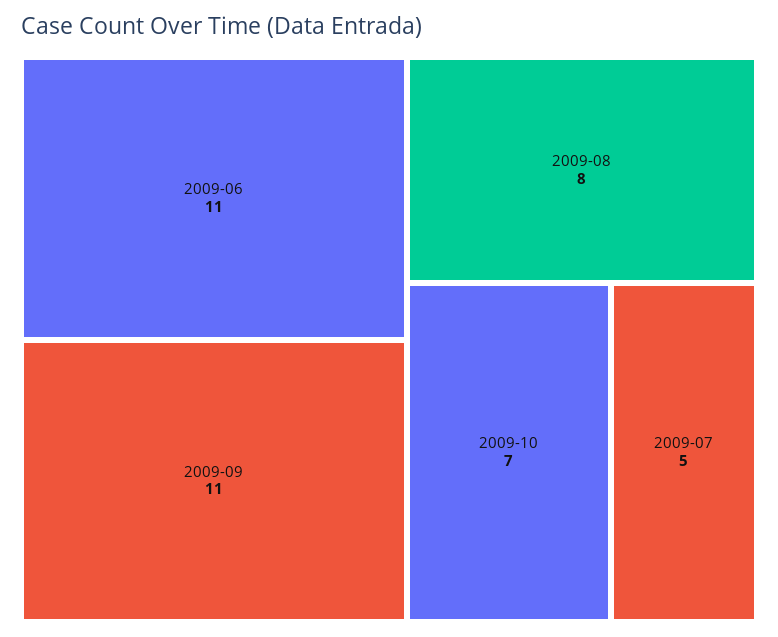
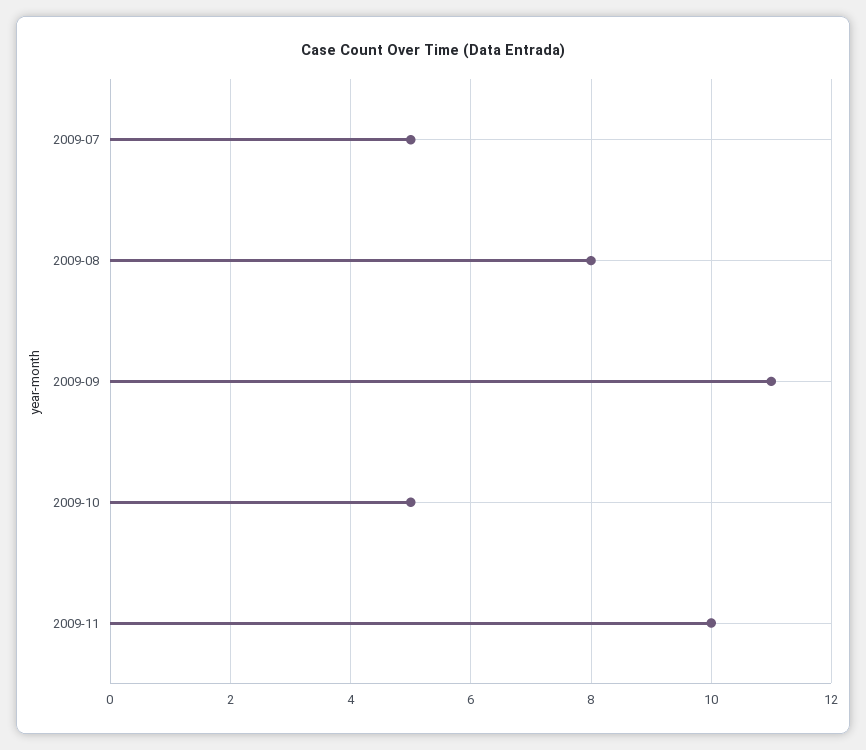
2009-06: 11 -> none
2009-10: 7 -> 5
2009-11: none -> 10

